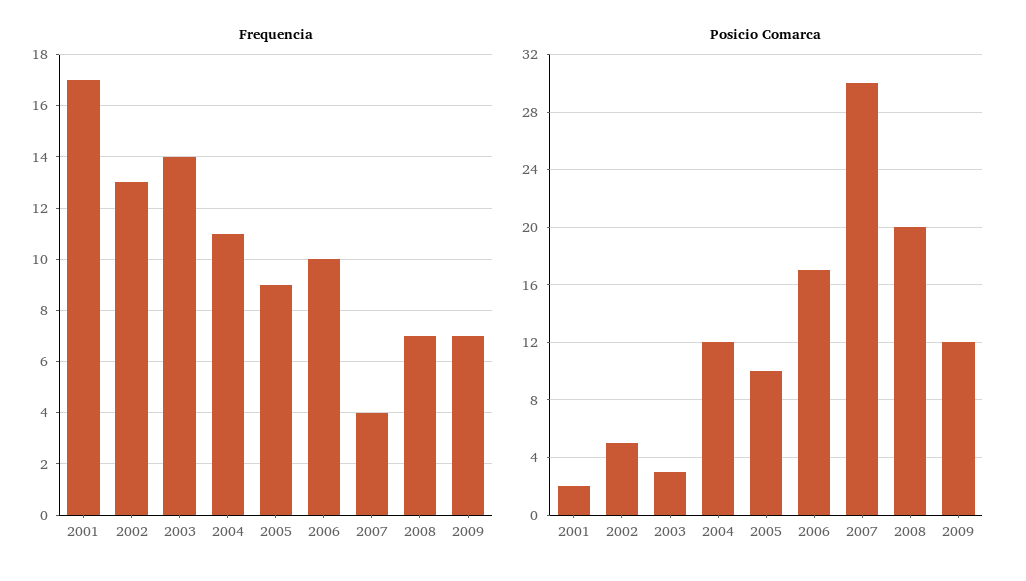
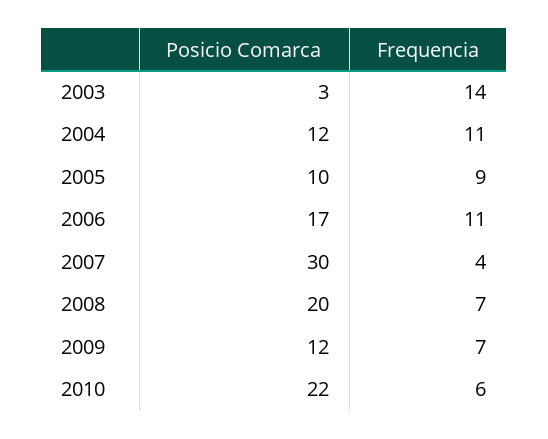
Frequencia, 2001: 17 -> none
Frequencia, 2002: 13 -> none
Frequencia, 2006: 10 -> 11
Posicio Comarca, 2001: 2 -> none
Posicio Comarca, 2002: 5 -> none
Posicio Comarca, 2010: none -> 22
Frequencia, 2010: none -> 6

